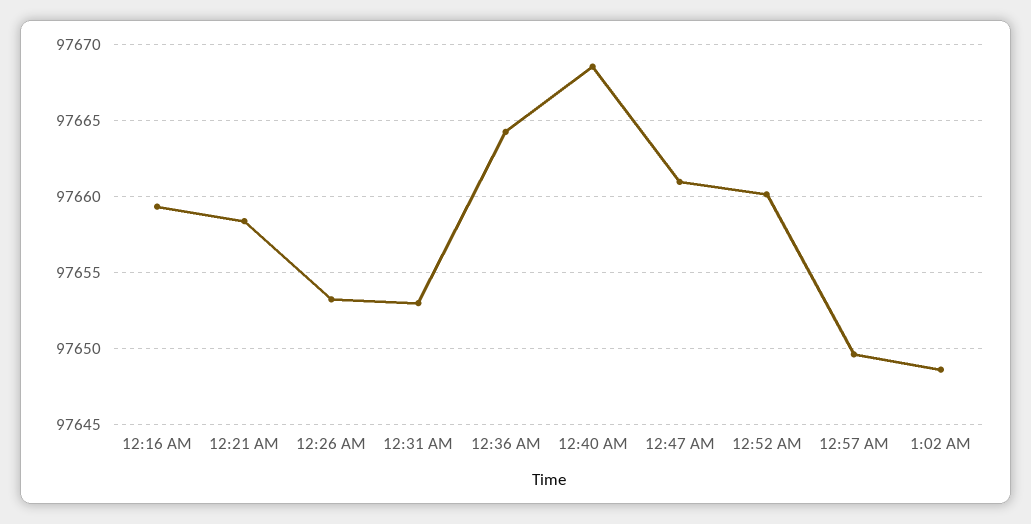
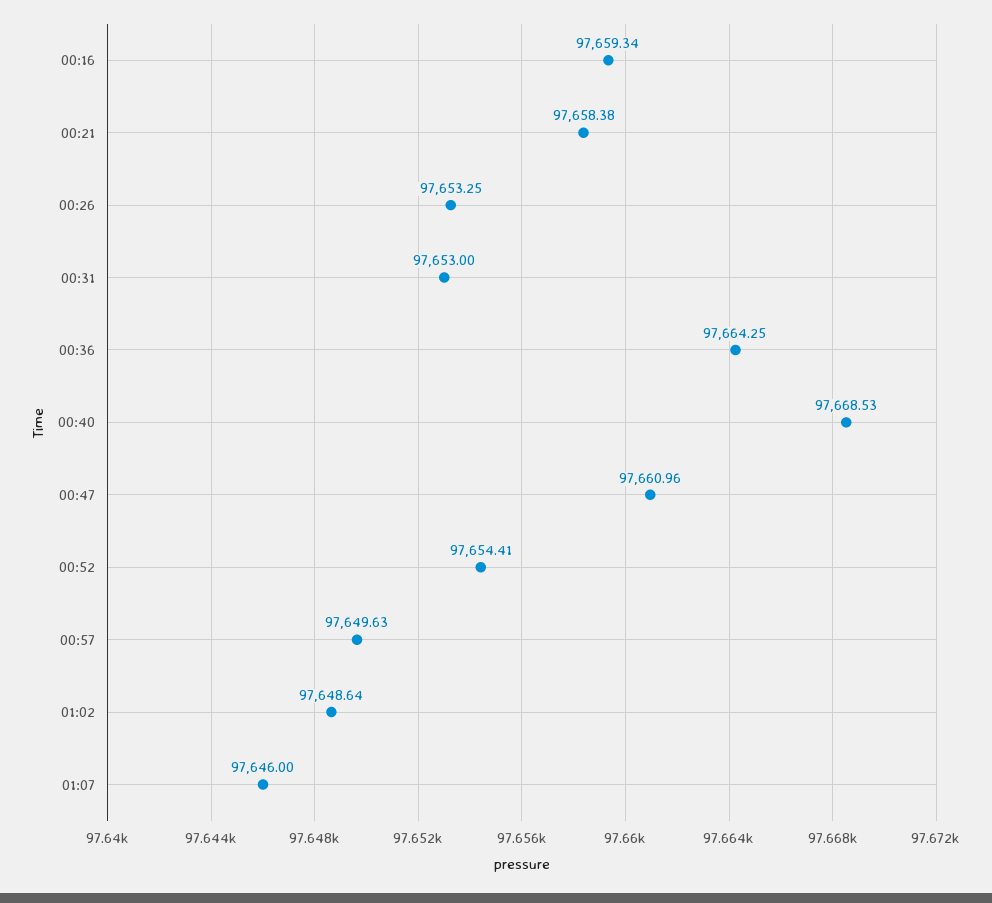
12:52 AM: 97660 -> 97654.41
01:07: none -> 97646

